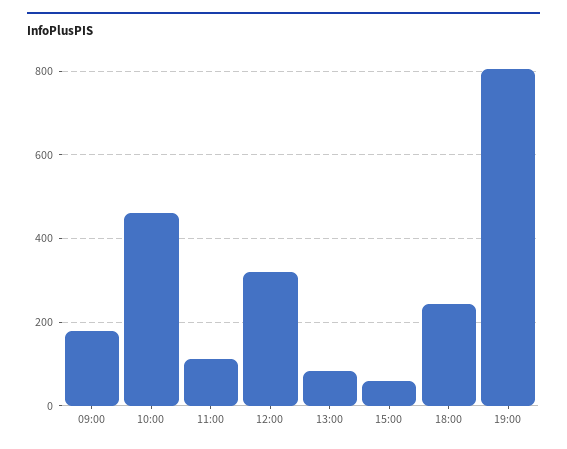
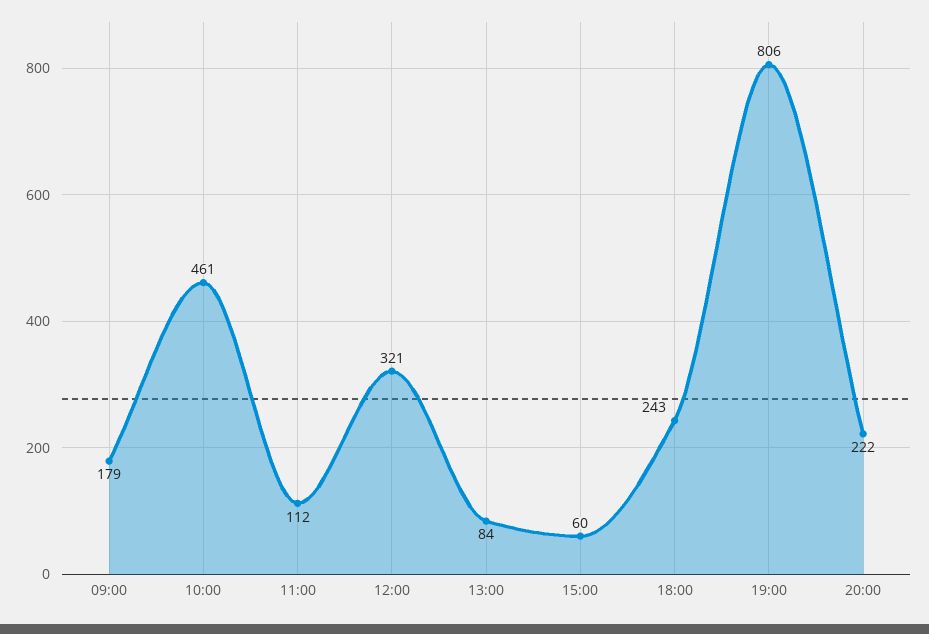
20:00: none -> 222

